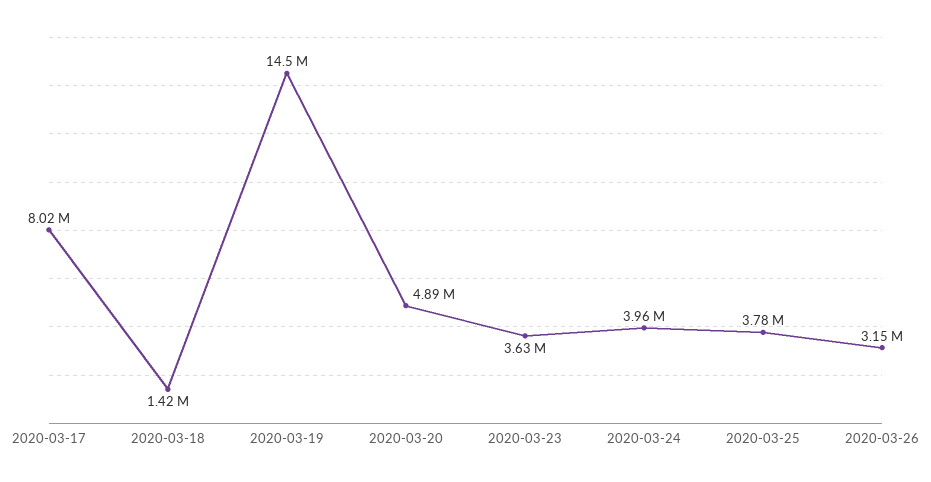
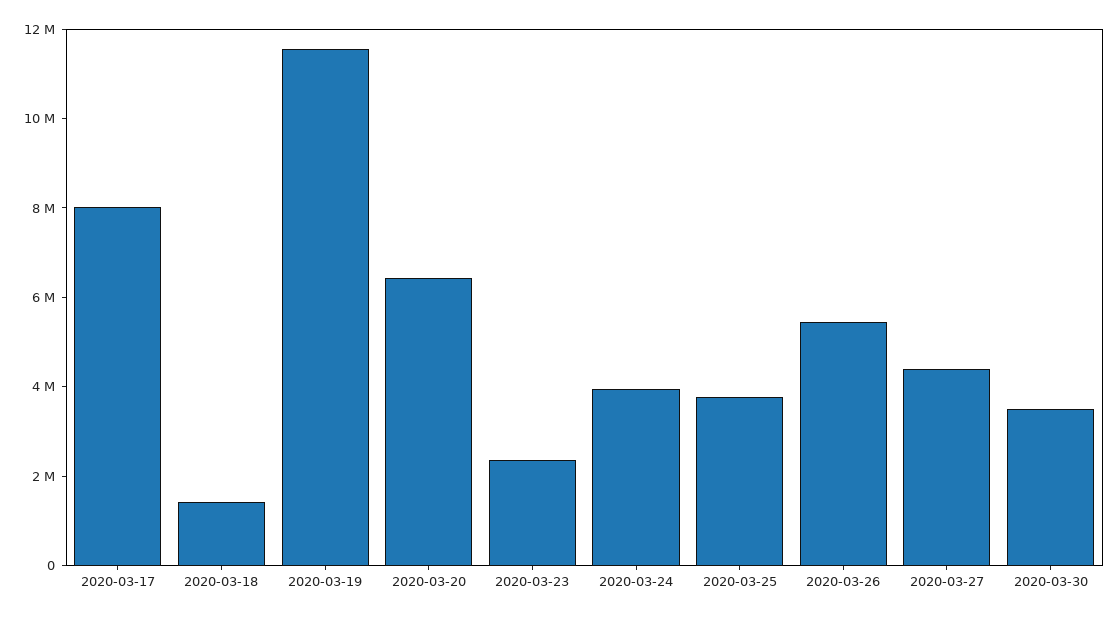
2020-03-19: 14500000 -> 11500000
2020-03-20: 4890000 -> 6500000
2020-03-23: 3630000 -> 2500000
2020-03-26: 3150000 -> 5500000
2020-03-27: none -> 4500000
2020-03-30: none -> 3500000

